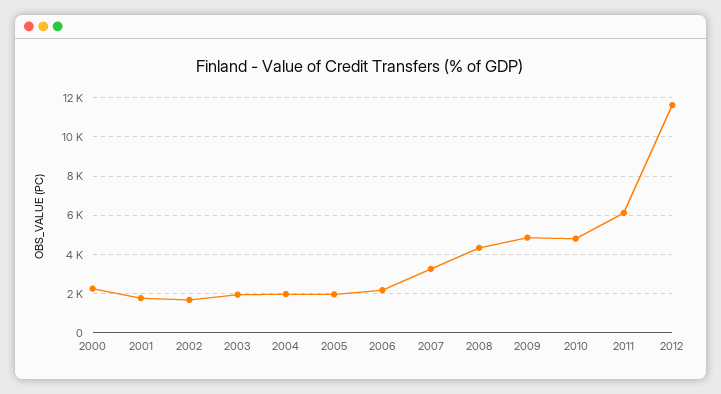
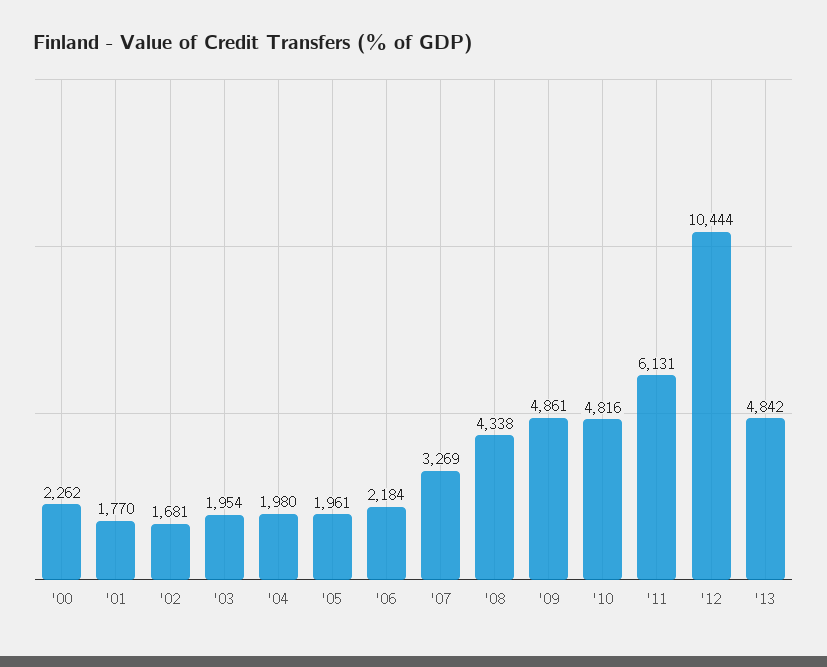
2012: 11500 -> 10444
'13: none -> 4842

